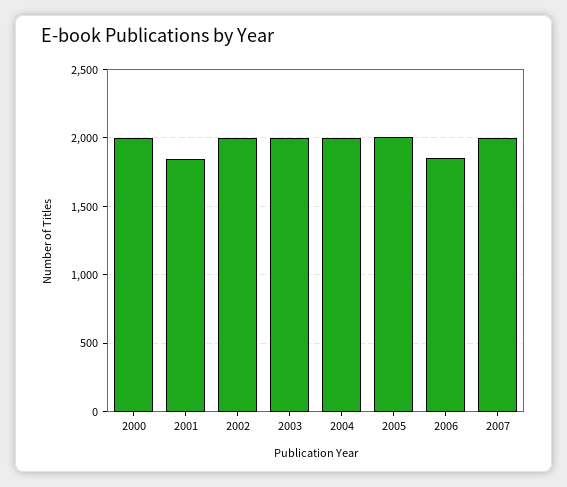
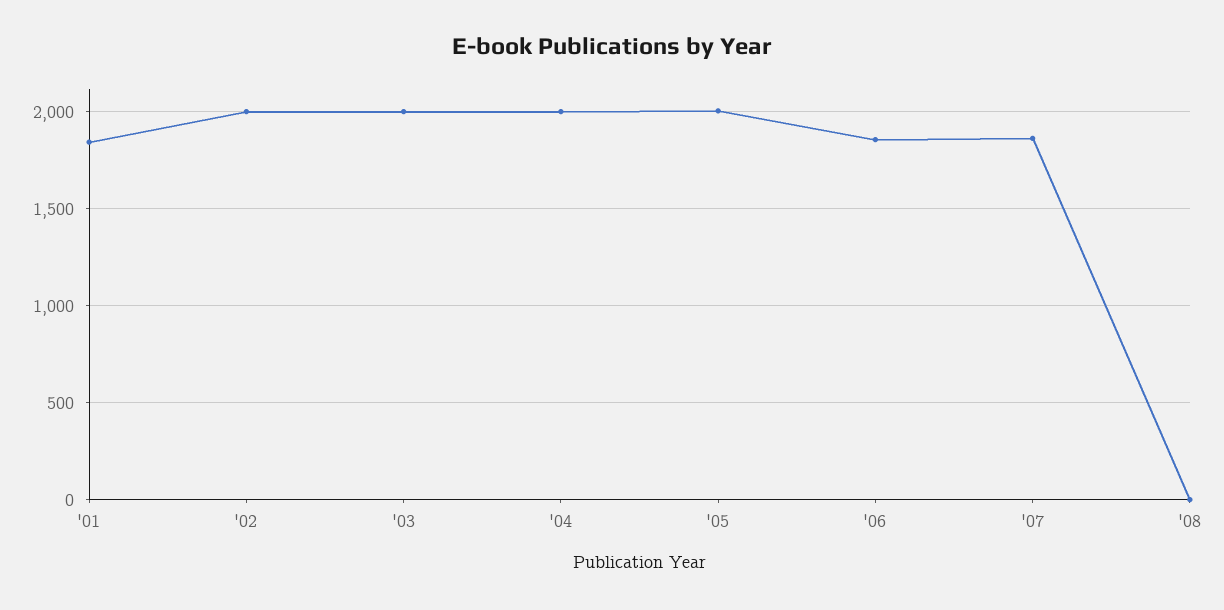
2000: 2000 -> none
2007: 2000 -> 1850
'08: none -> 0

